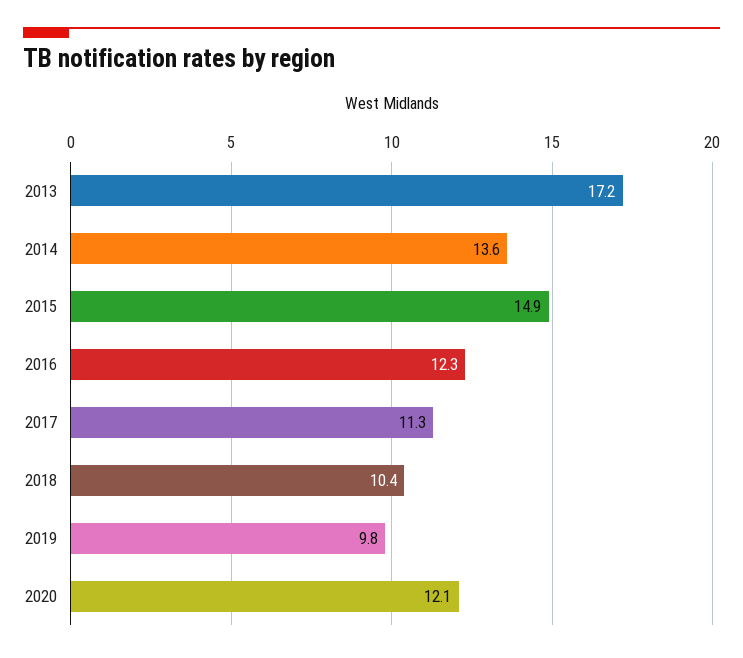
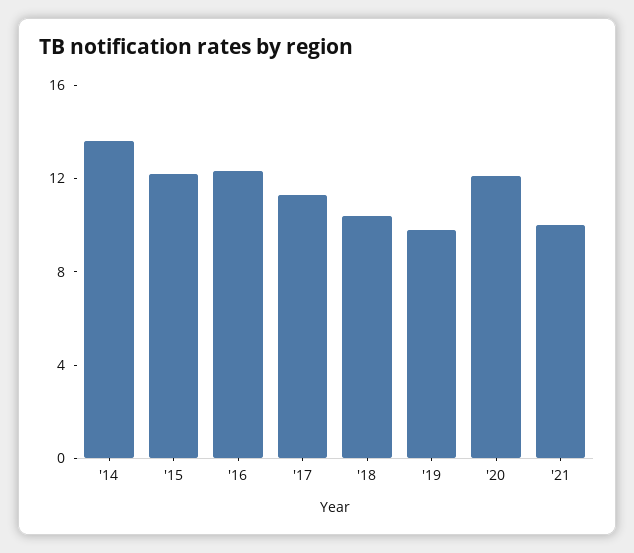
2013: 17.2 -> none
2015: 14.9 -> 12
'21: none -> 10

